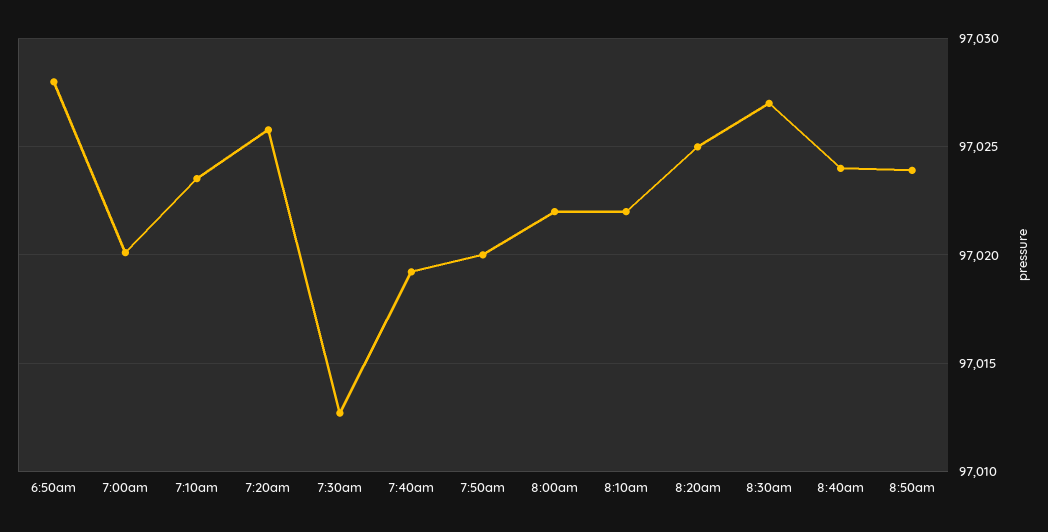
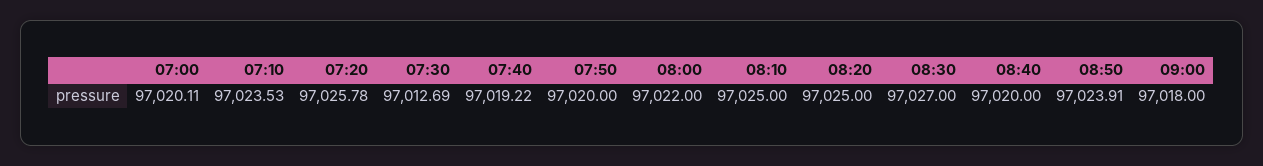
6:50am: 97028 -> none
8:10am: 97022 -> 97025
8:40am: 97024 -> 97020
09:00: none -> 97018

